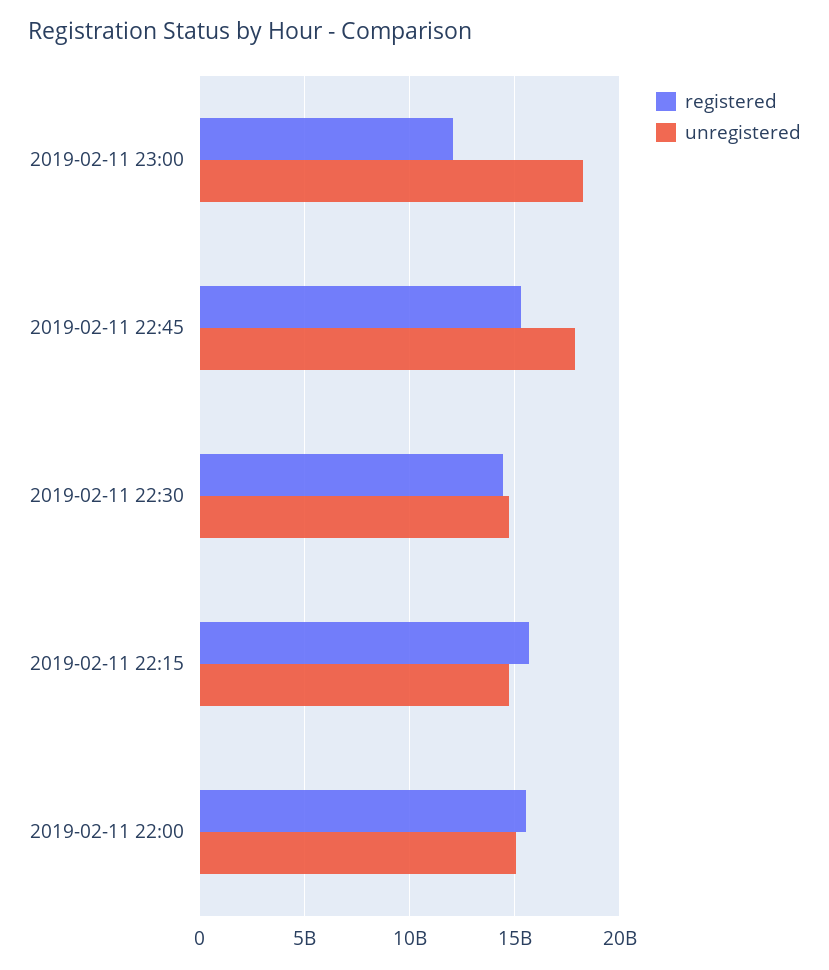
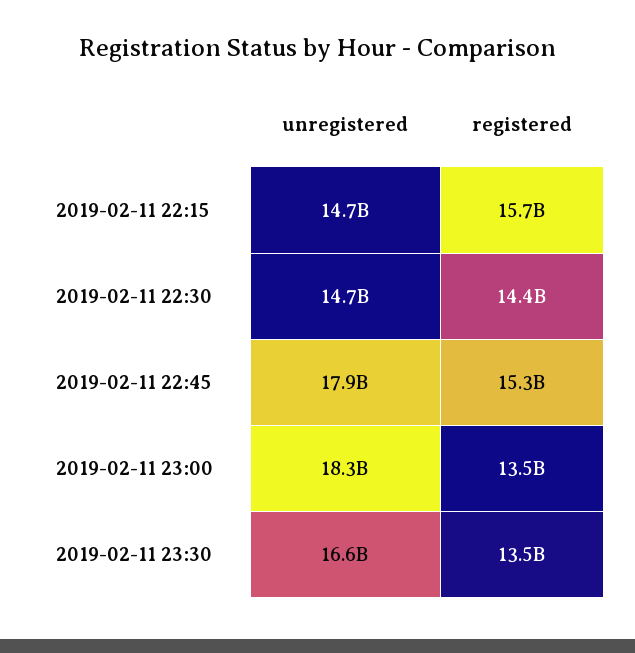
registered, 2019-02-11 23:00: 12000000000 -> 13500000000
registered, 2019-02-11 22:00: 15500000000 -> none
unregistered, 2019-02-11 22:00: 15000000000 -> none
unregistered, 2019-02-11 23:30: none -> 16600000000
registered, 2019-02-11 23:30: none -> 13500000000

